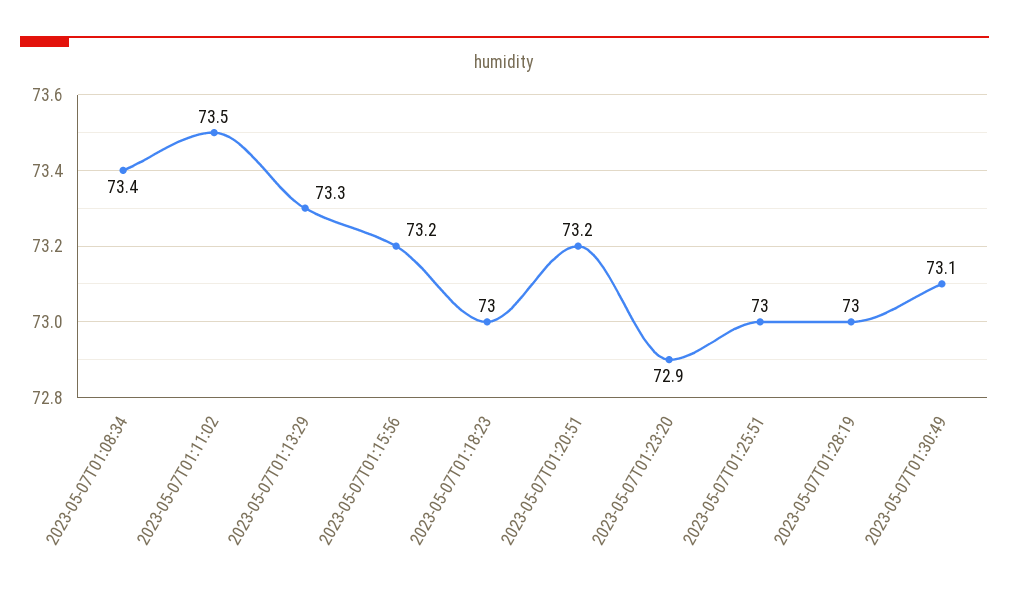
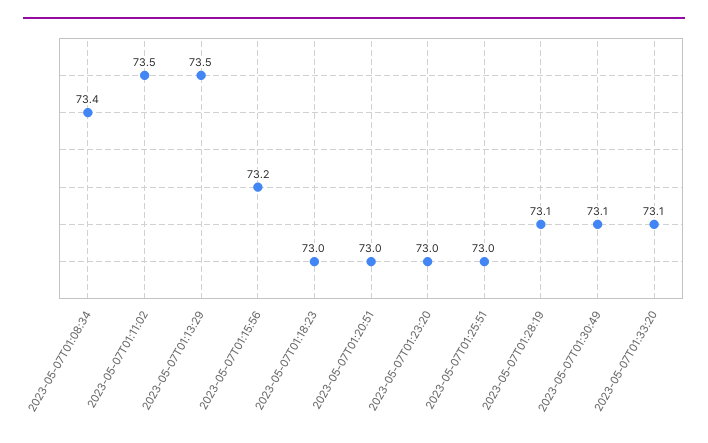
2023-05-07T01:13:29: 73.3 -> 73.5
2023-05-07T01:20:51: 73.2 -> 73
2023-05-07T01:23:20: 72.9 -> 73
2023-05-07T01:28:19: 73 -> 73.1
2023-05-07T01:33:20: none -> 73.1

